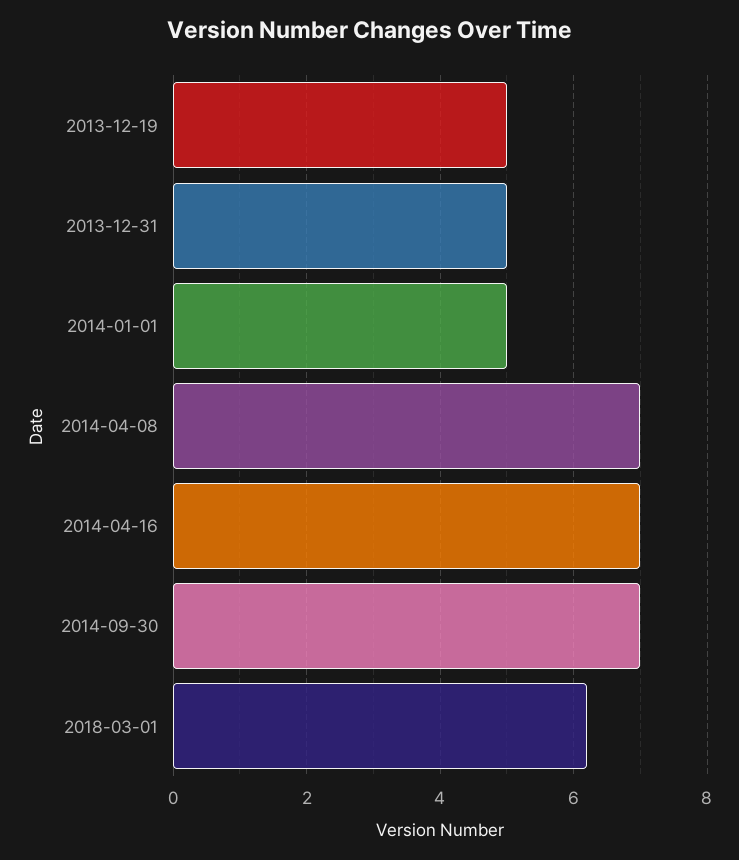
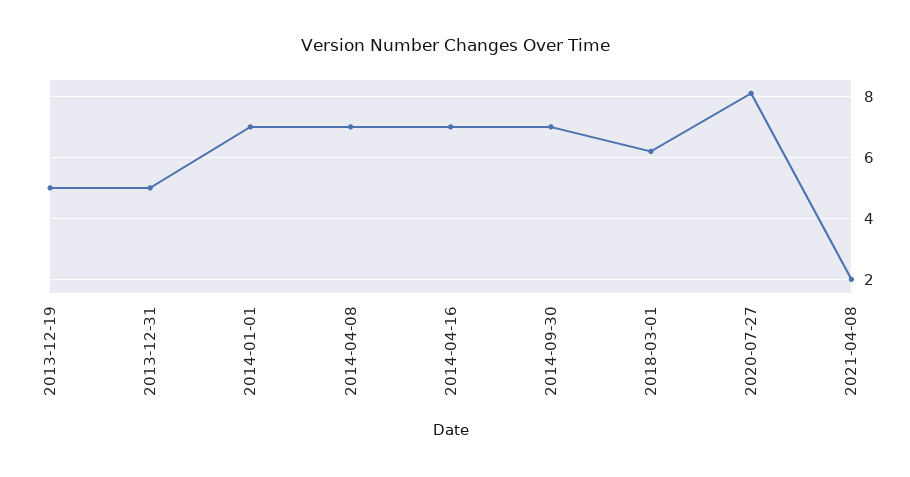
2014-01-01: 5 -> 7
2020-07-27: none -> 8
2021-04-08: none -> 2

